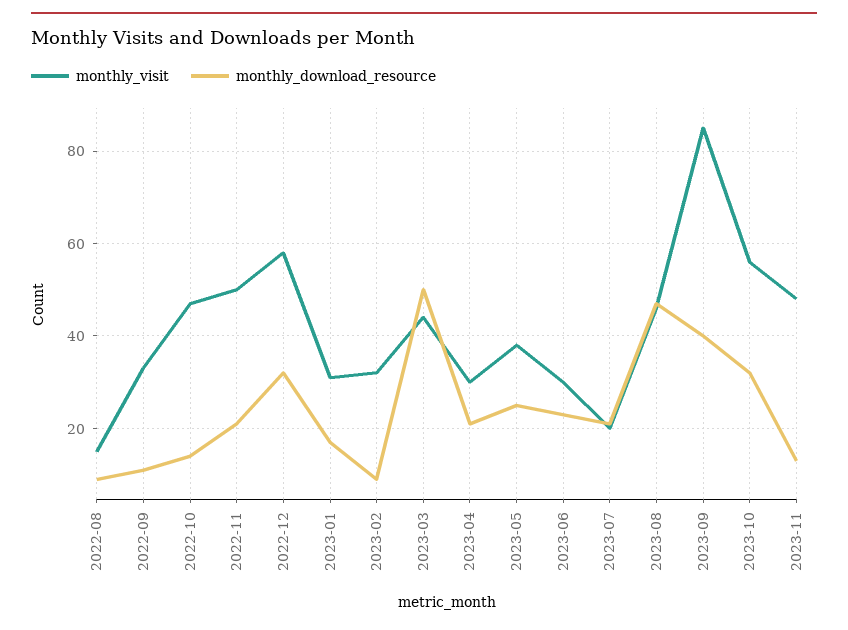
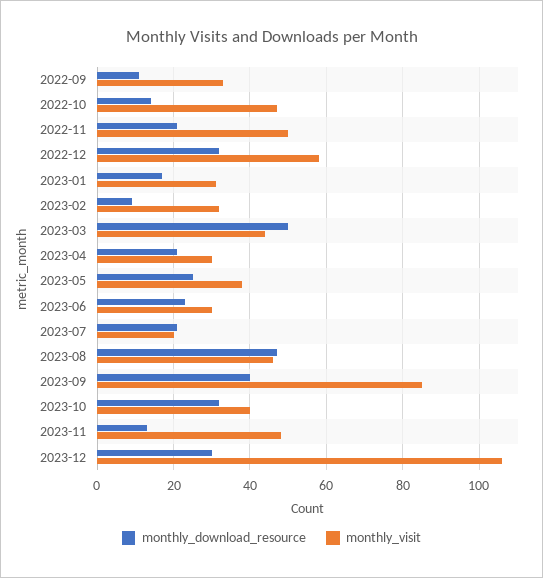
monthly_visit, 2022-08: 15 -> none
monthly_download_resource, 2022-08: 10 -> none
monthly_visit, 2023-10: 55 -> 40
monthly_download_resource, 2023-12: none -> 30
monthly_visit, 2023-12: none -> 105

